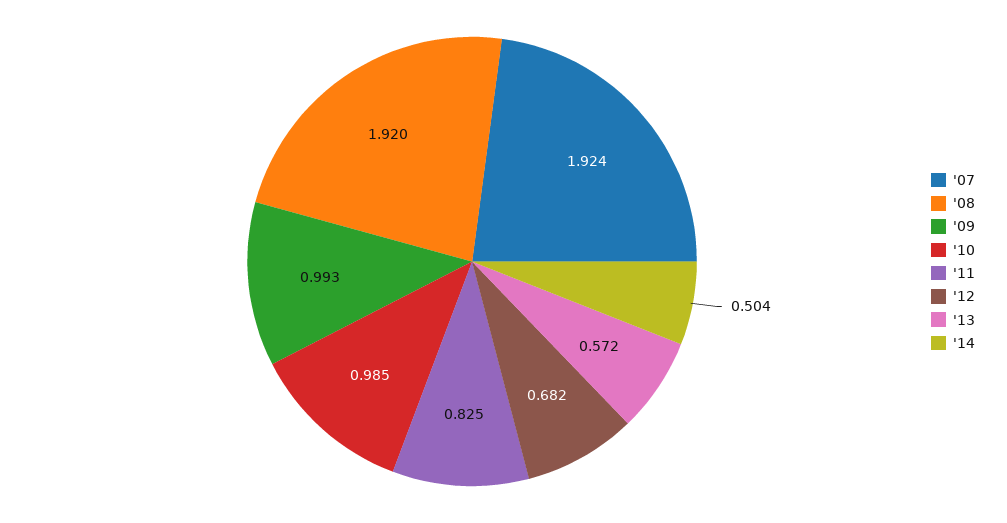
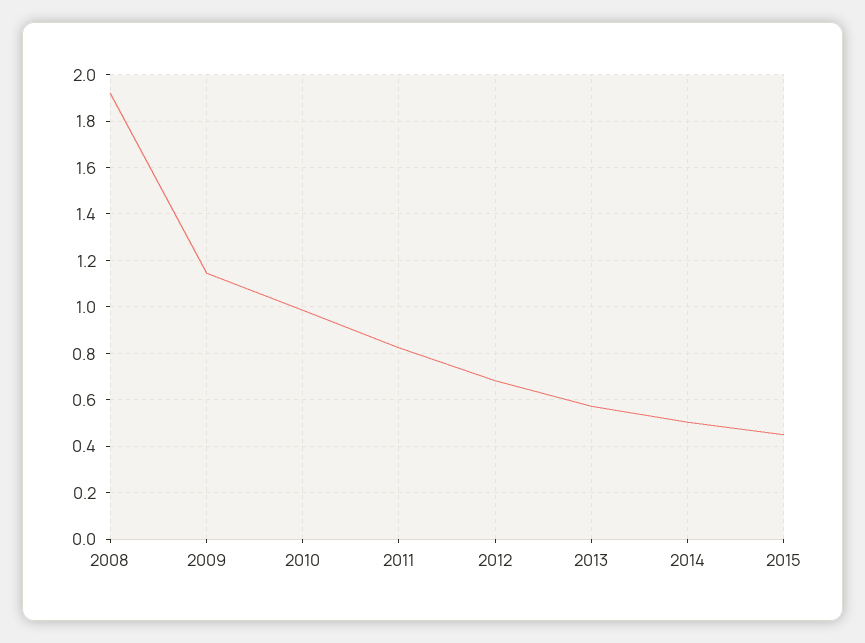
'07: 1.924 -> none
'09: 0.993 -> 1.15
2015: none -> 0.45

